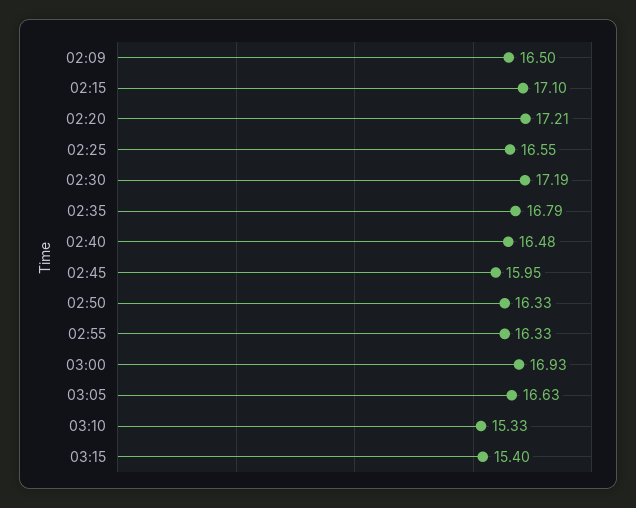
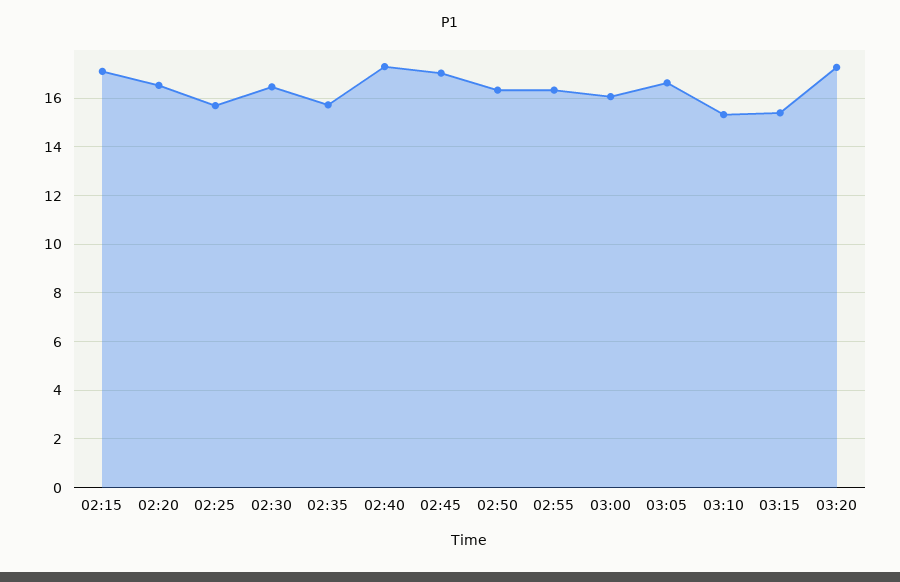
02:09: 16.5 -> none
02:20: 17.21 -> 16.5
02:25: 16.55 -> 15.75
02:30: 17.19 -> 16.5
02:35: 16.79 -> 15.75
02:40: 16.48 -> 17.25
02:45: 15.95 -> 17
03:00: 16.93 -> 16
03:20: none -> 17.25

